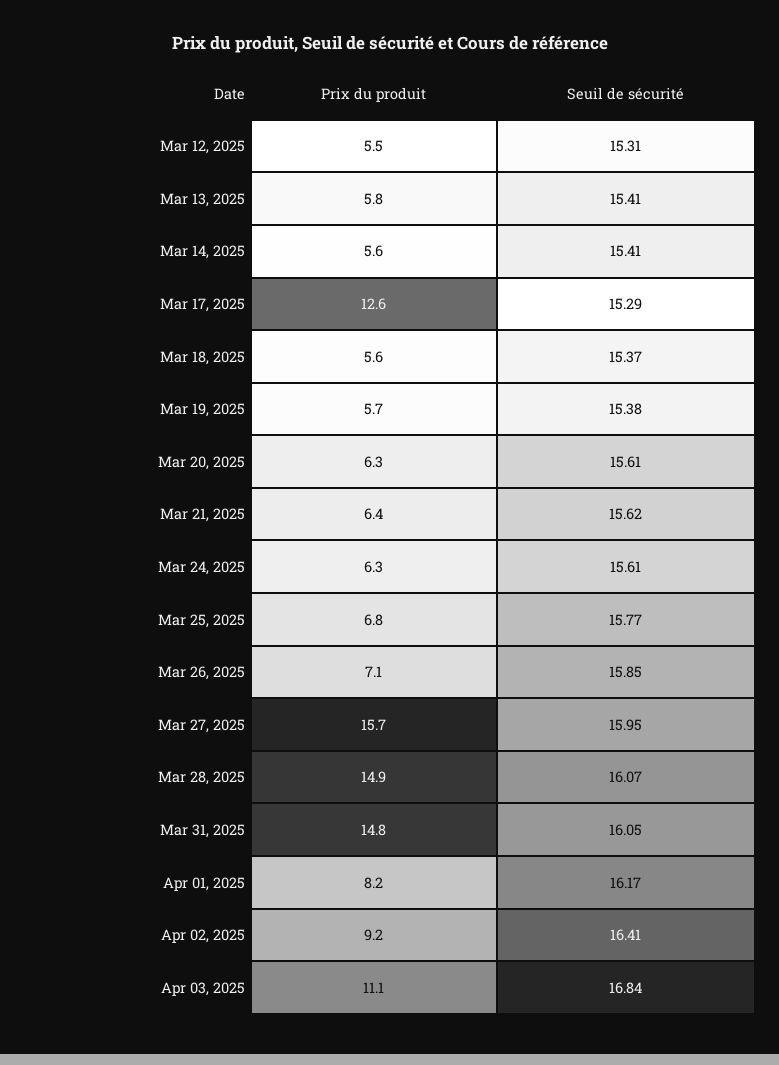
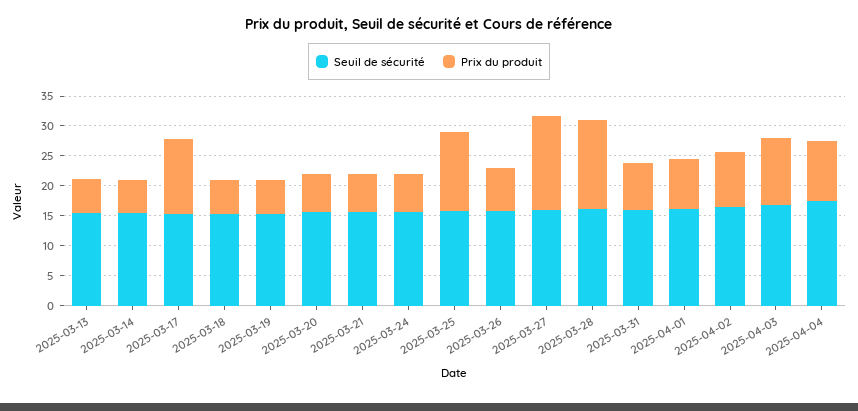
Prix du produit, Mar 12, 2025: 5.5 -> none
Seuil de sécurité, Mar 12, 2025: 15.31 -> none
Prix du produit, Mar 25, 2025: 6.8 -> 12.5
Prix du produit, Mar 31, 2025: 14.8 -> 7.5
Seuil de sécurité, 2025-04-04: none -> 17.5
Prix du produit, 2025-04-04: none -> 10

